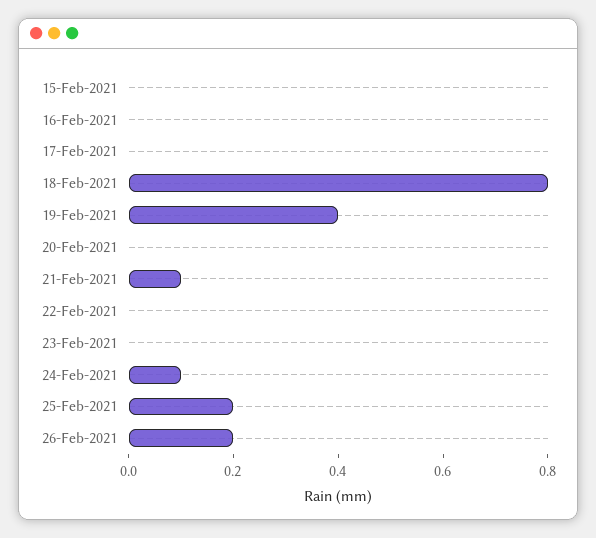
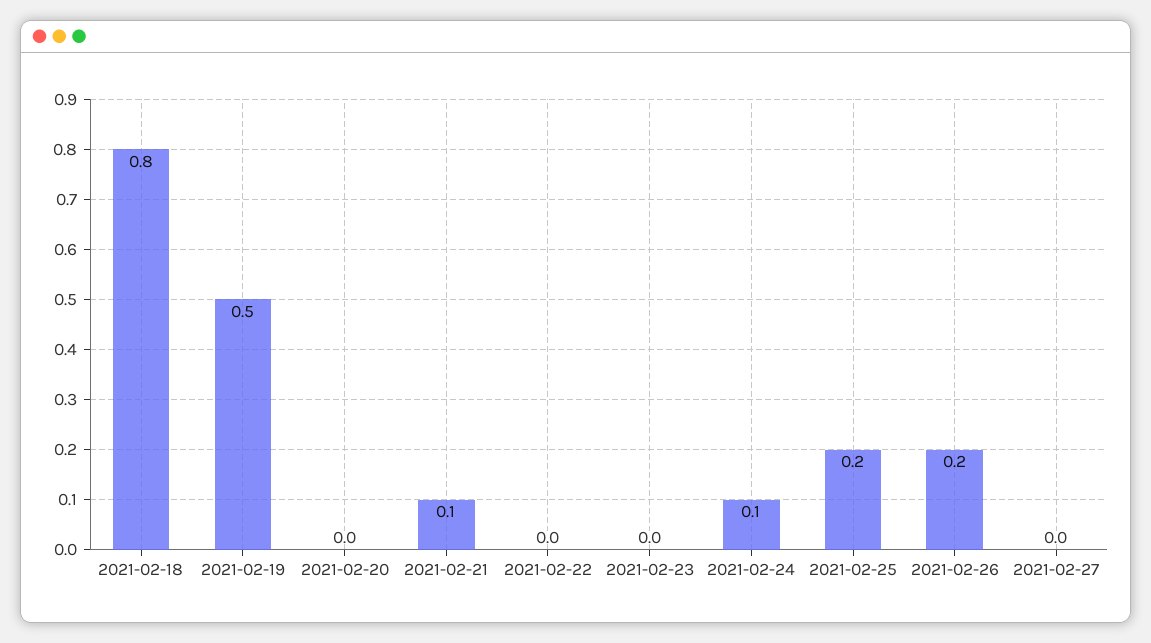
15-Feb-2021: 0 -> none
16-Feb-2021: 0 -> none
17-Feb-2021: 0 -> none
19-Feb-2021: 0.4 -> 0.5
2021-02-27: none -> 0

